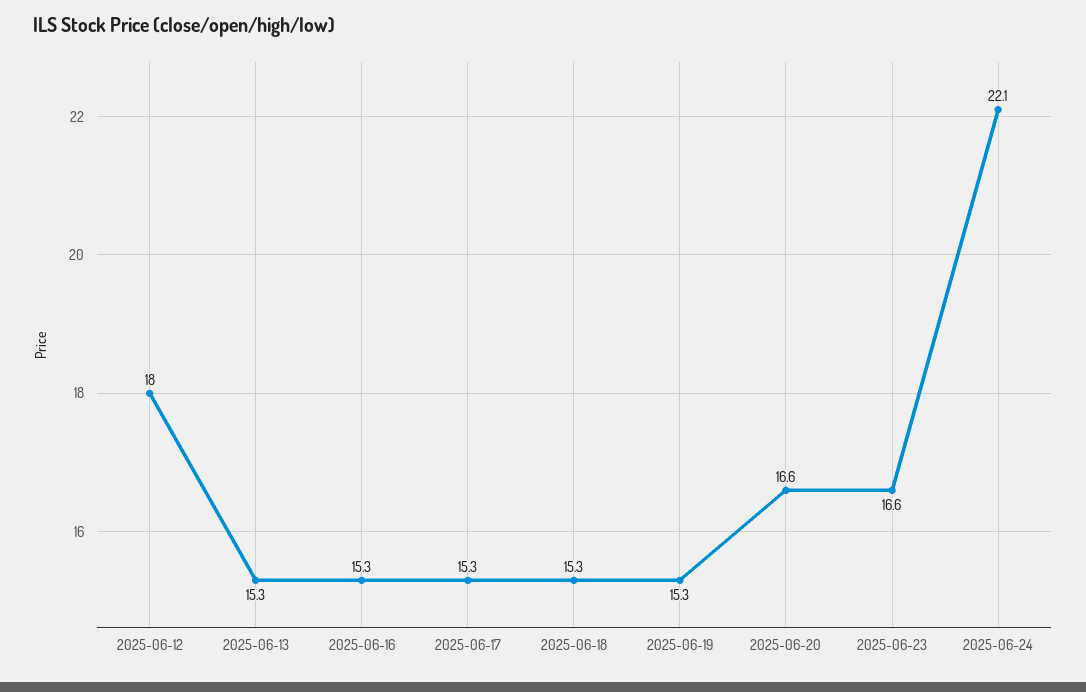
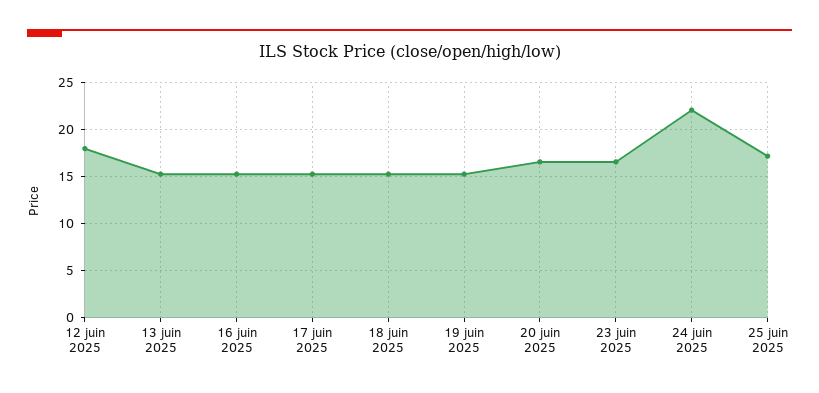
25 juin 2025: none -> 17

